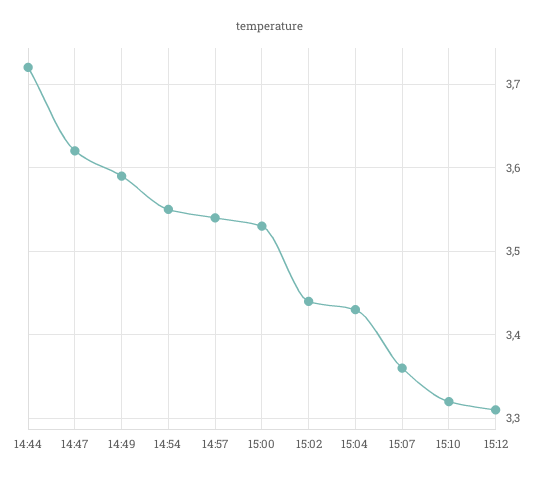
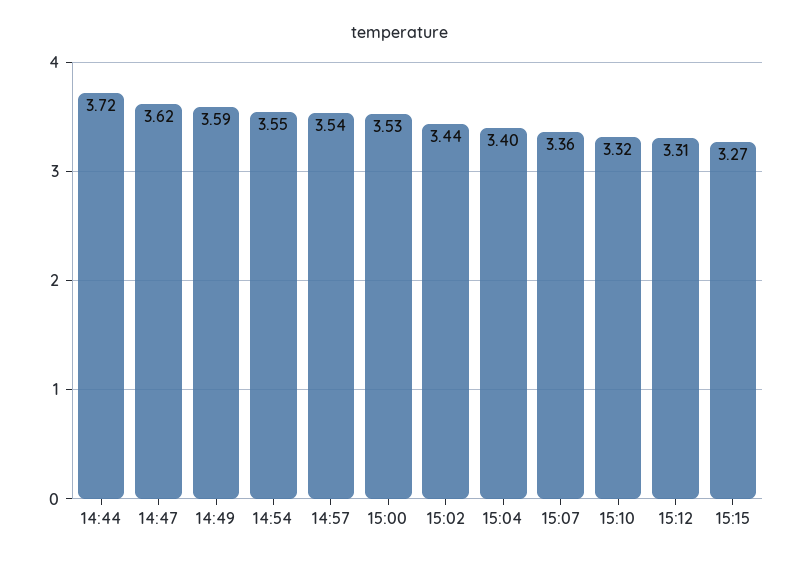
15:04: 3.43 -> 3.4
15:15: none -> 3.27

